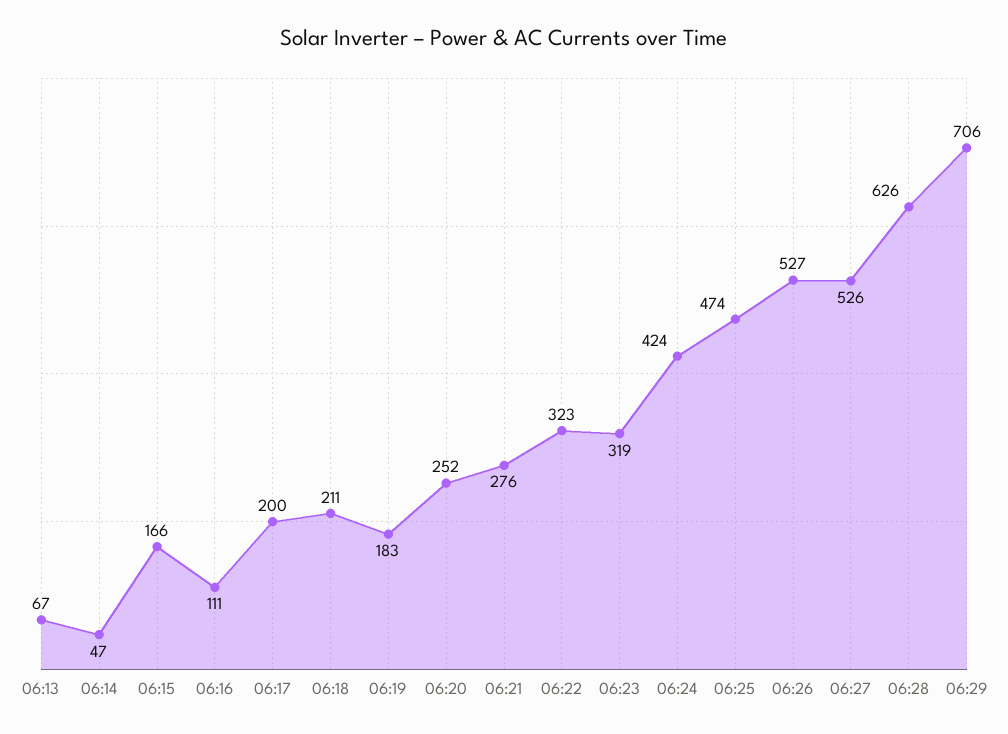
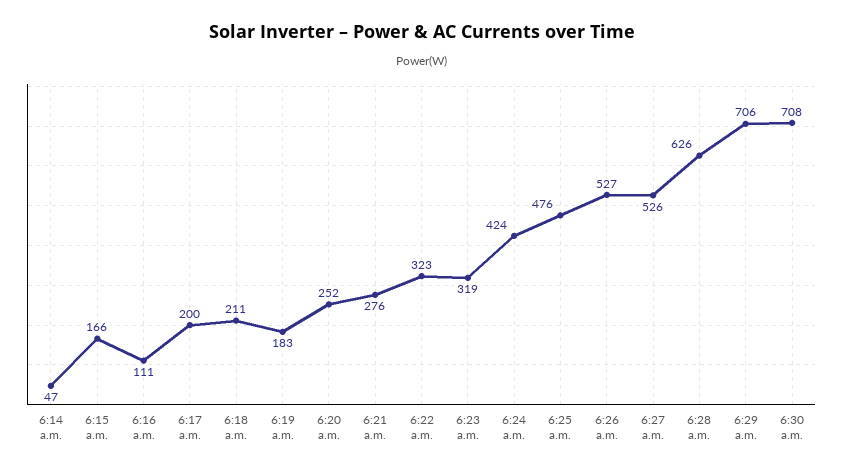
06:13: 67 -> none
06:25: 474 -> 476
6:30 a.m.: none -> 708

